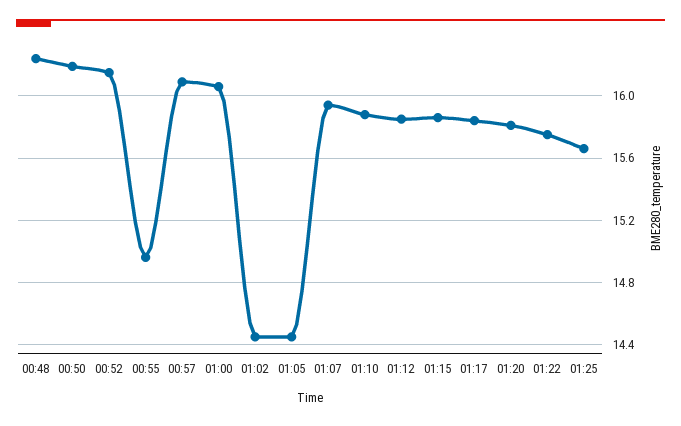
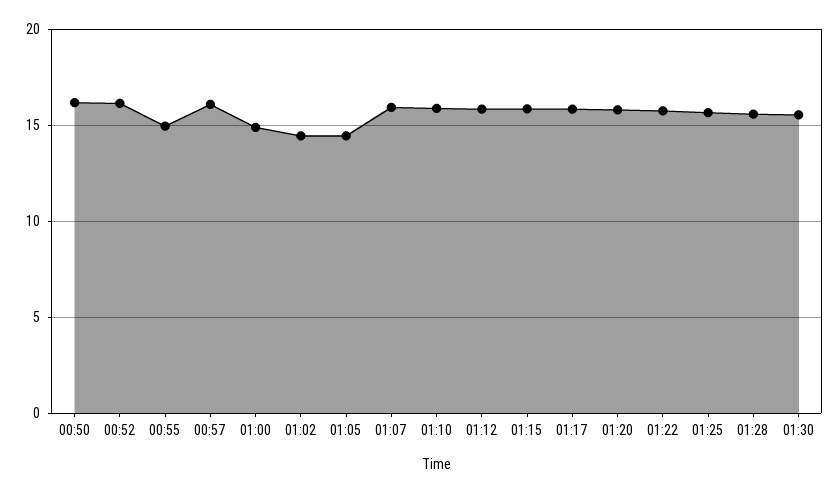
00:48: 16.25 -> none
01:00: 16.05 -> 15
01:28: none -> 15.5
01:30: none -> 15.5

